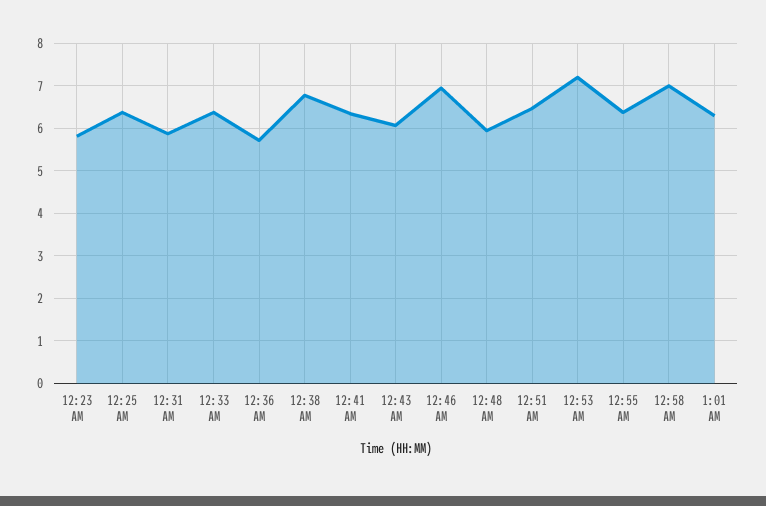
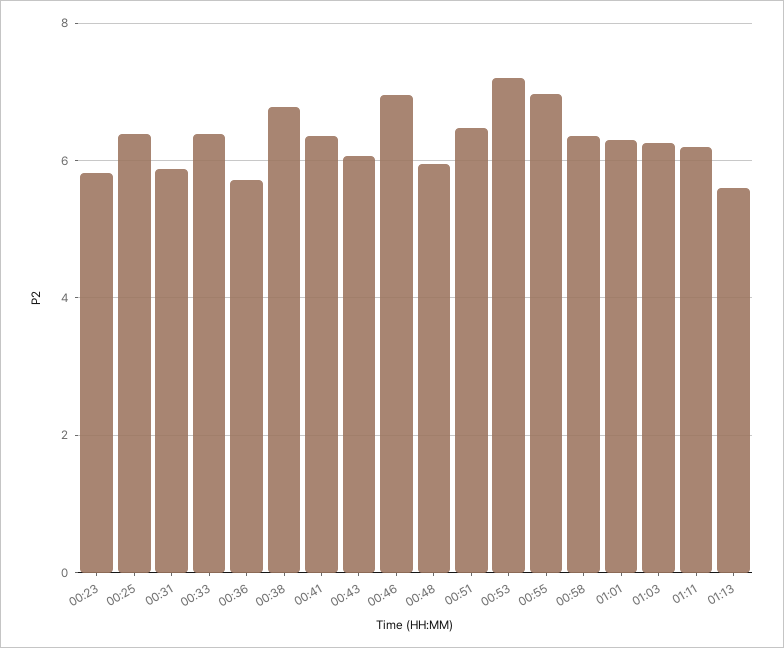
12:55 AM: 6.4 -> 7
12:58 AM: 7 -> 6.4
01:03: none -> 6.2
01:11: none -> 6.2
01:13: none -> 5.6

